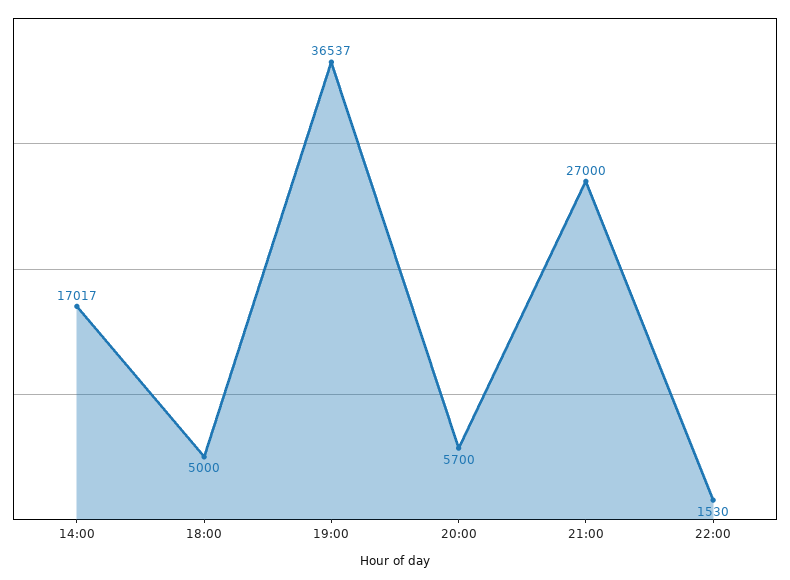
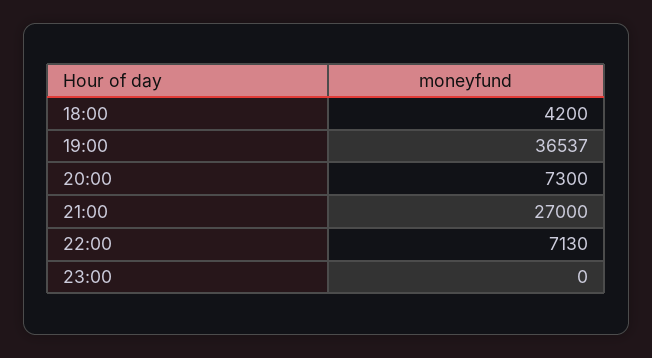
14:00: 17017 -> none
18:00: 5000 -> 4200
20:00: 5700 -> 7300
22:00: 1530 -> 7130
23:00: none -> 0

